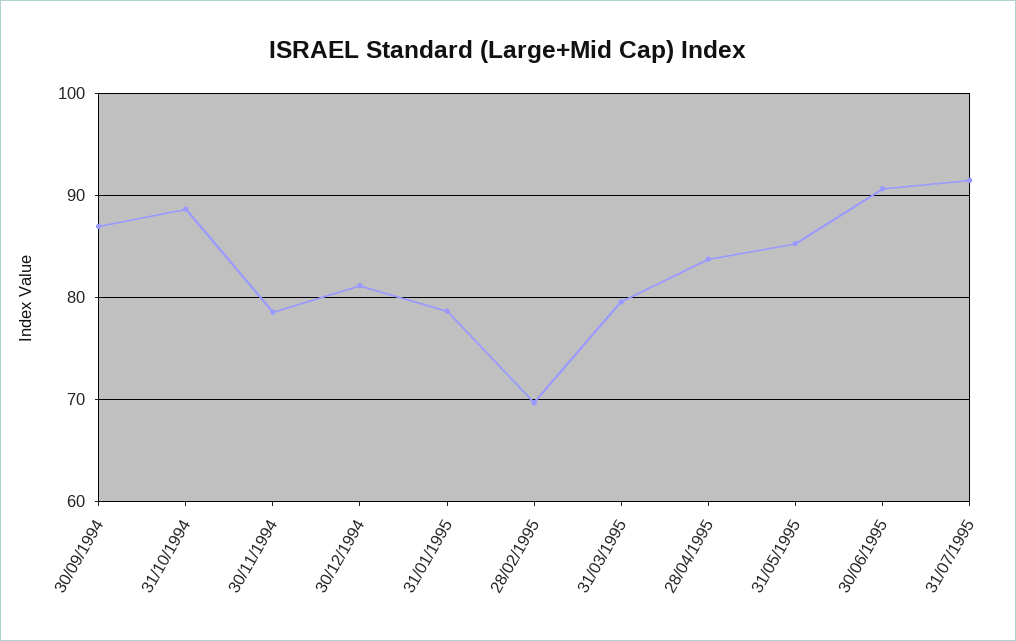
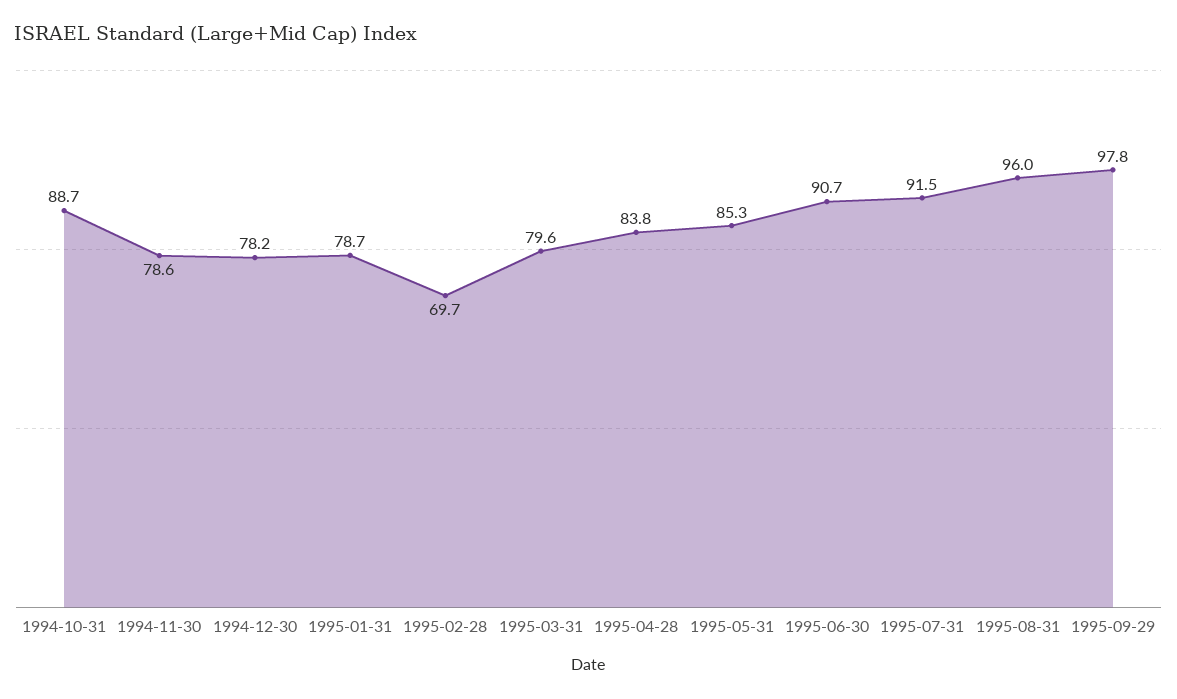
30/09/1994: 87 -> none
30/12/1994: 81 -> 78.2
1995-08-31: none -> 96
1995-09-29: none -> 97.8

